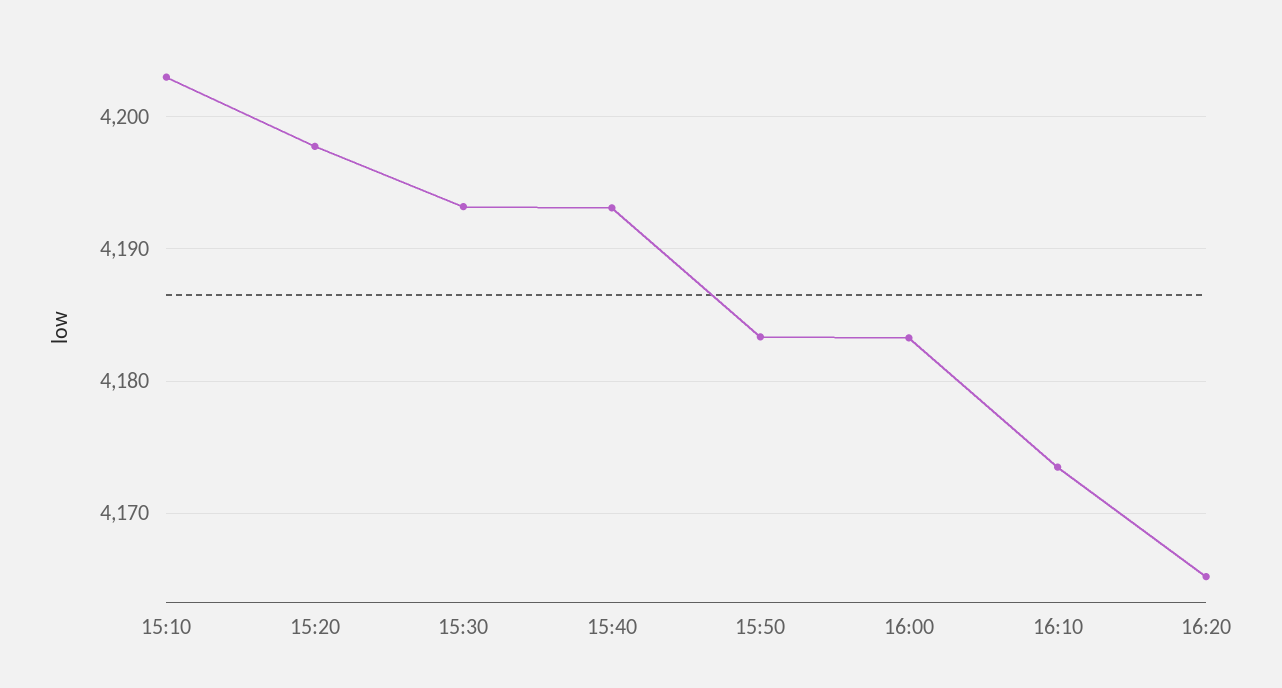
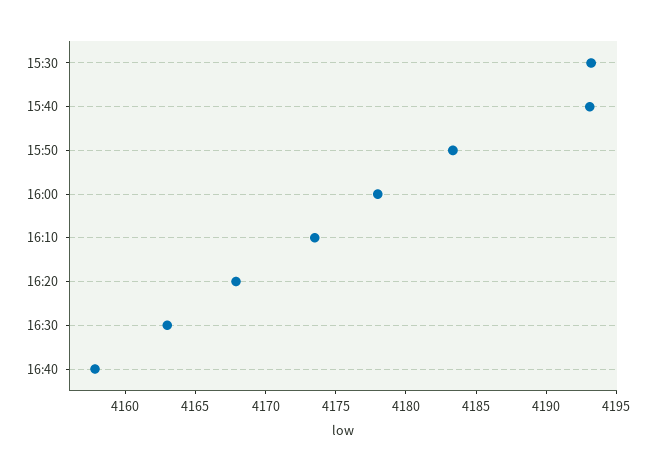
15:10: 4203 -> none
15:20: 4198 -> none
16:00: 4183 -> 4178
16:20: 4165 -> 4168
16:30: none -> 4163
16:40: none -> 4158

